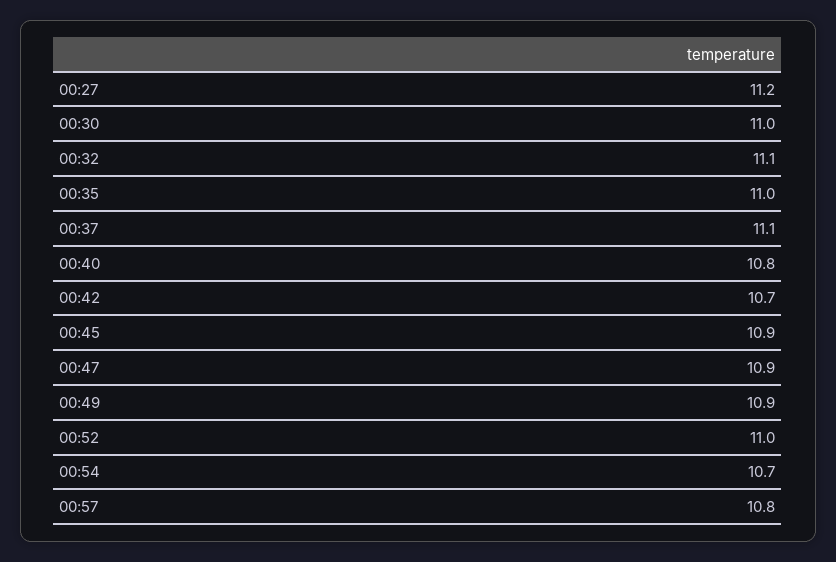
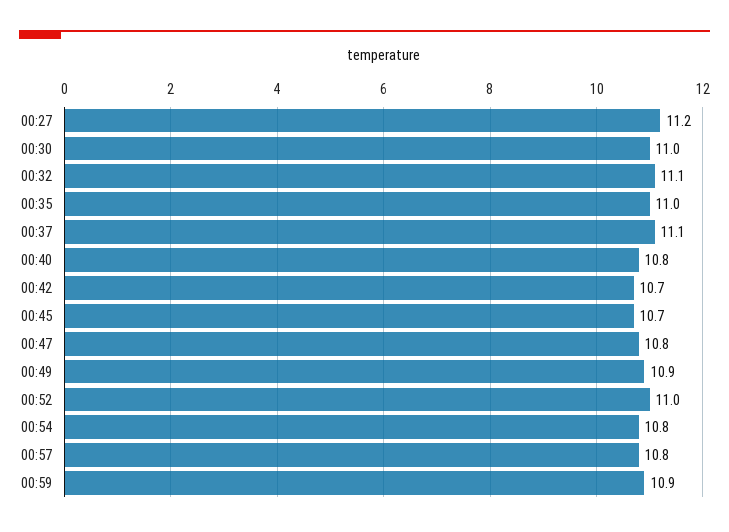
00:45: 10.9 -> 10.7
00:47: 10.9 -> 10.8
00:54: 10.7 -> 10.8
00:59: none -> 10.9

